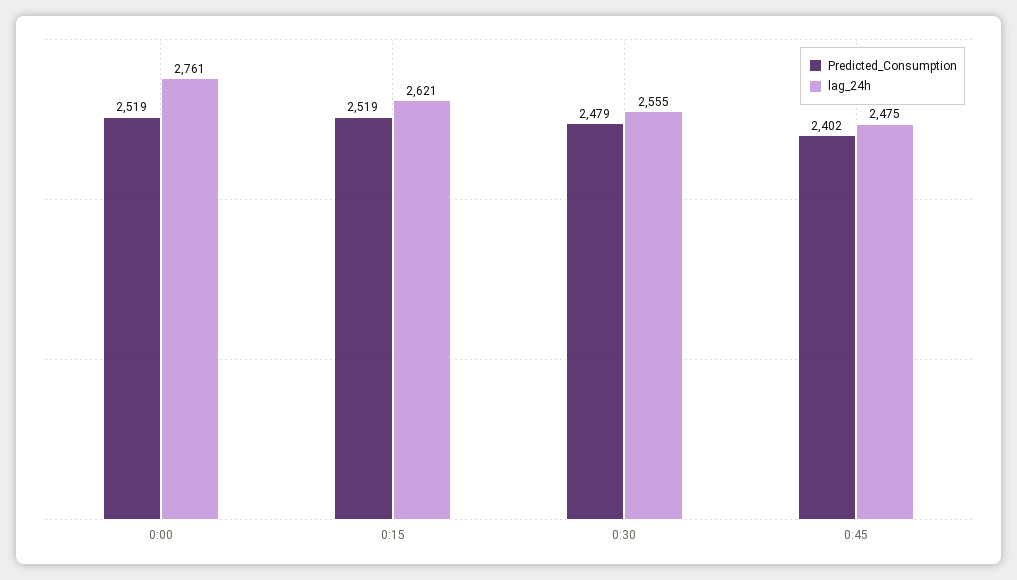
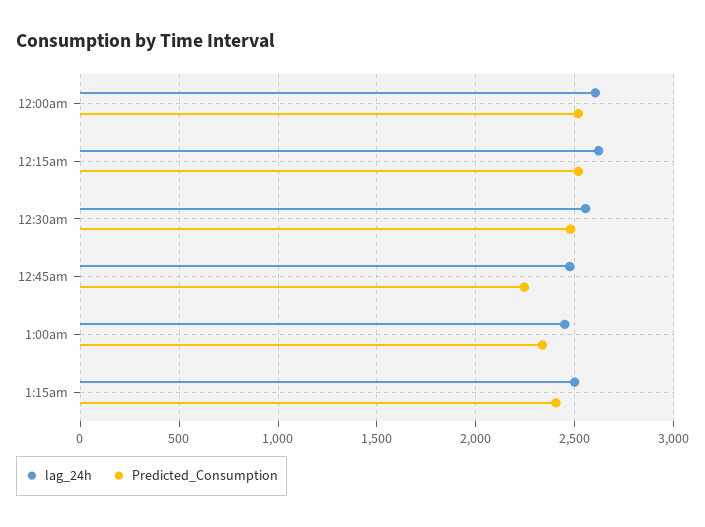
lag_24h, 0:00: 2761 -> 2600
Predicted_Consumption, 0:45: 2402 -> 2250
lag_24h, 1:00am: none -> 2450
Predicted_Consumption, 1:00am: none -> 2350
lag_24h, 1:15am: none -> 2500
Predicted_Consumption, 1:15am: none -> 2400

